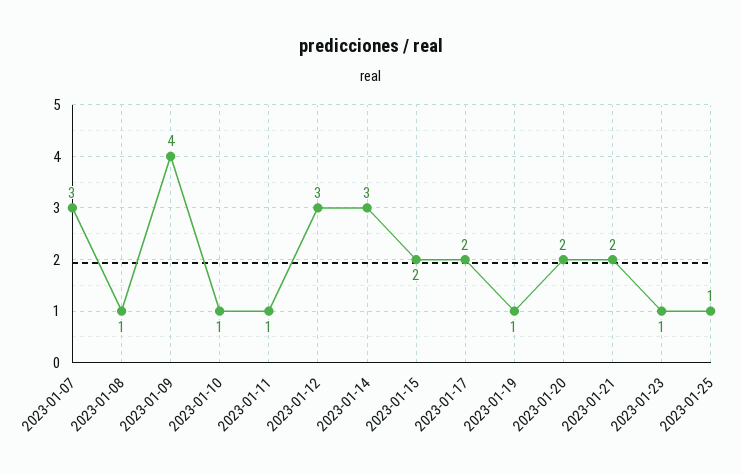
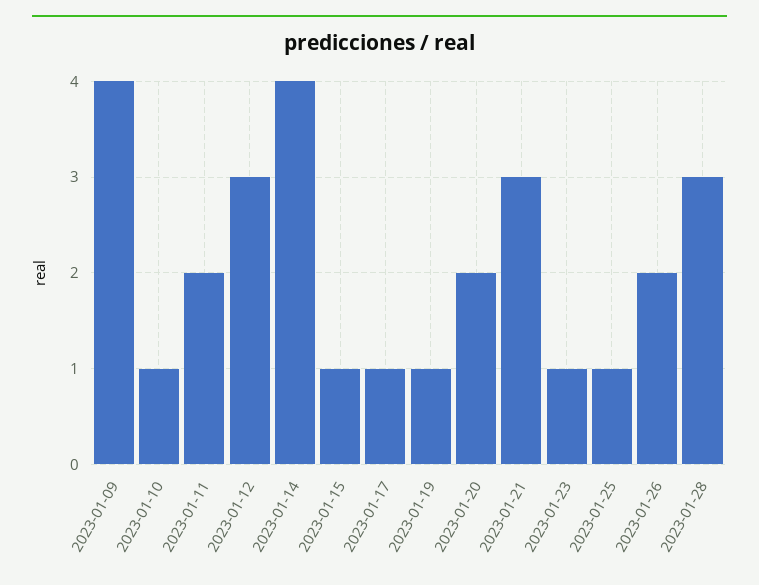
2023-01-07: 3 -> none
2023-01-08: 1 -> none
2023-01-11: 1 -> 2
2023-01-14: 3 -> 4
2023-01-15: 2 -> 1
2023-01-17: 2 -> 1
2023-01-21: 2 -> 3
2023-01-26: none -> 2
2023-01-28: none -> 3

